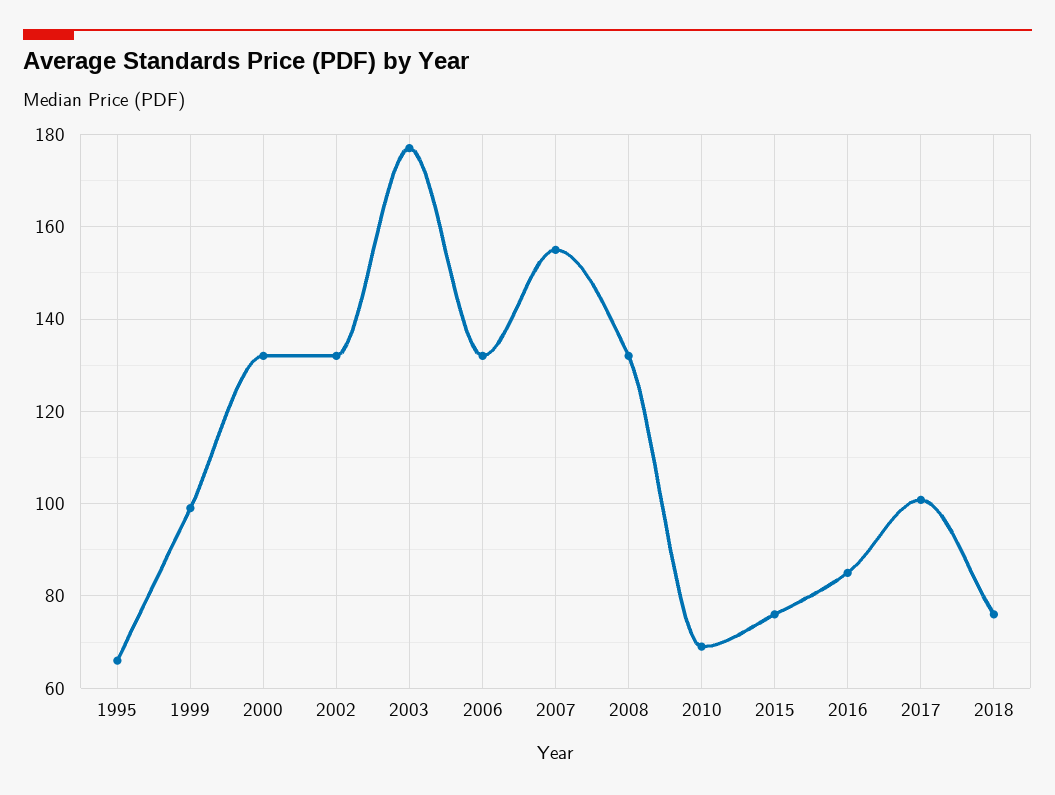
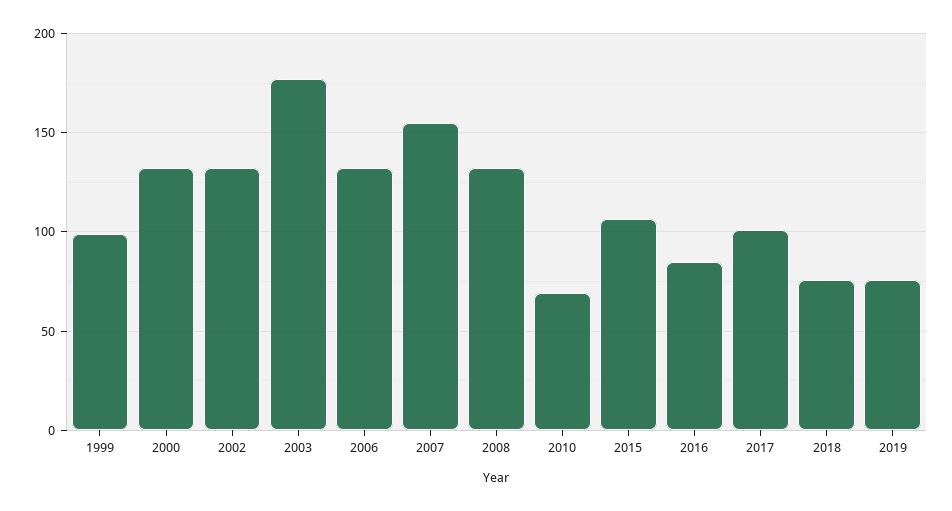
1995: 66 -> none
2015: 76 -> 105
2019: none -> 75

